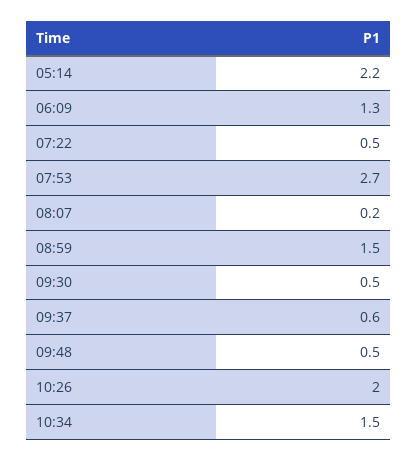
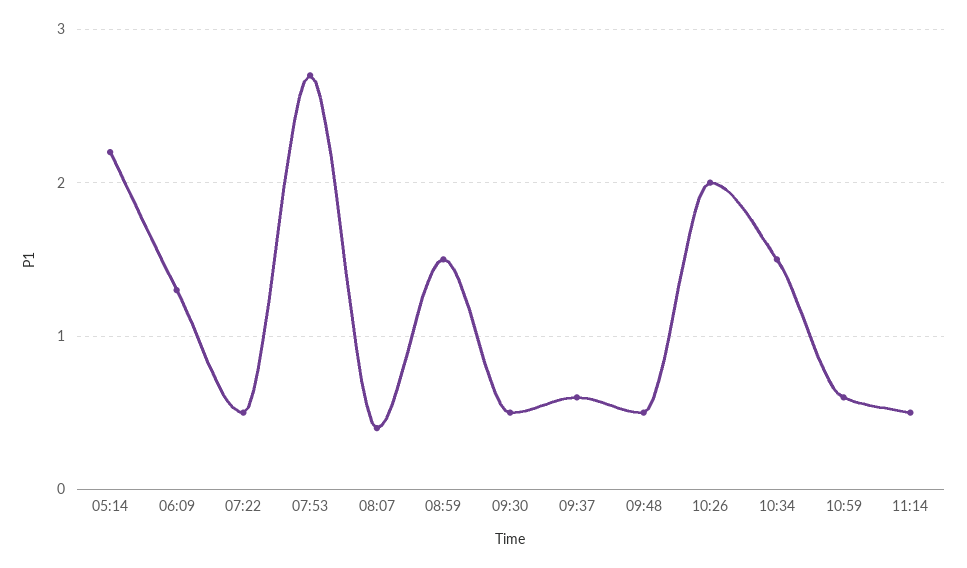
08:07: 0.2 -> 0.4
10:59: none -> 0.6
11:14: none -> 0.5

